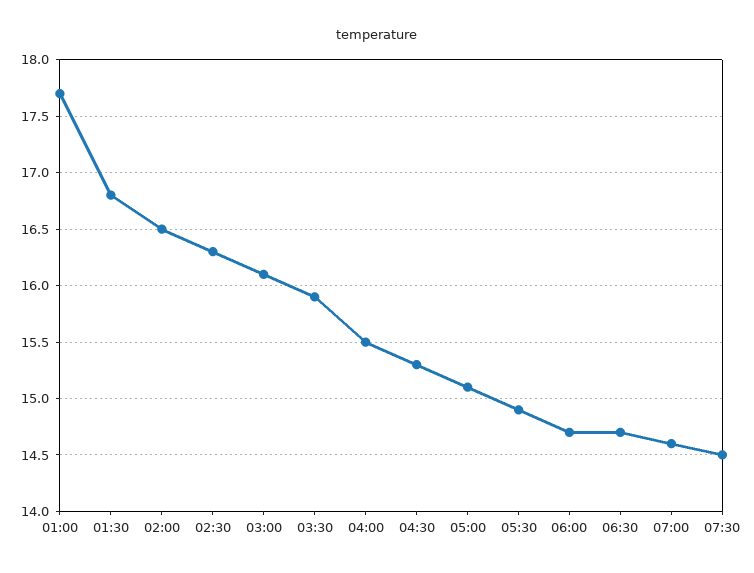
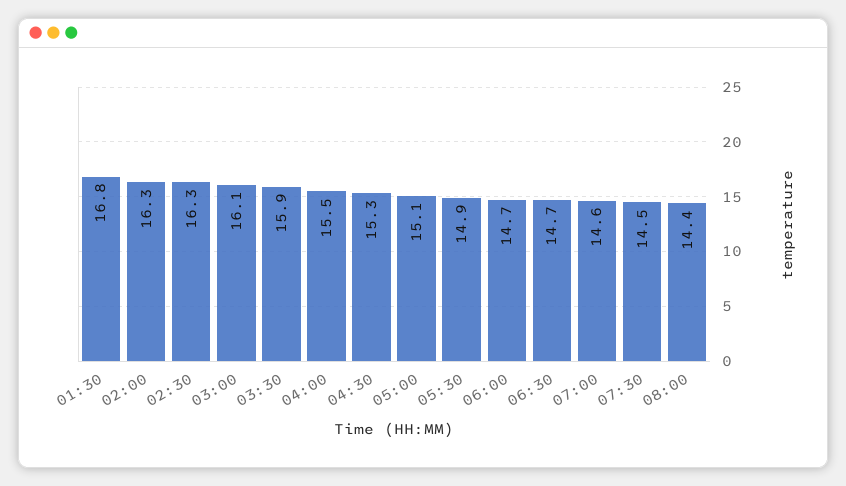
01:00: 17.7 -> none
02:00: 16.5 -> 16.3
08:00: none -> 14.4

